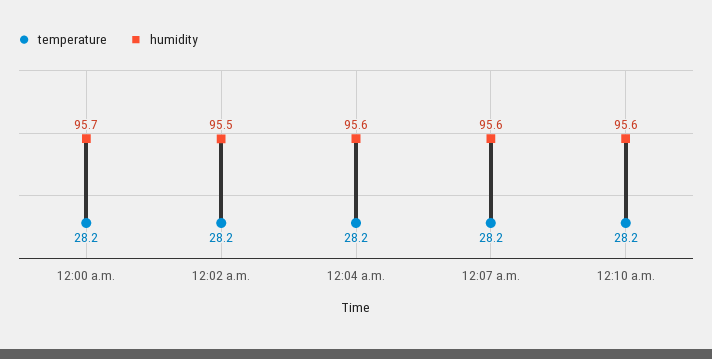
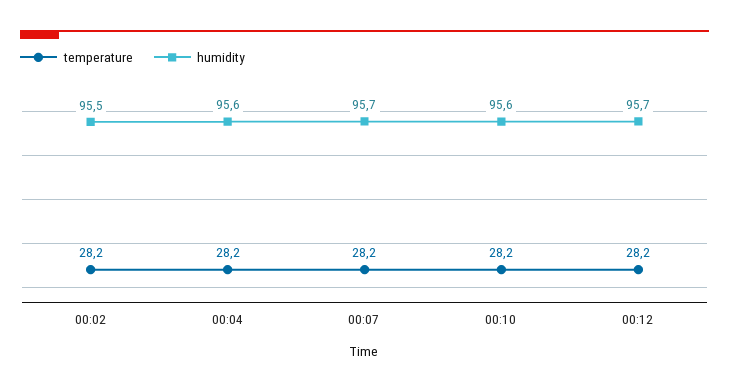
temperature, 12:00 a.m.: 28.2 -> none
humidity, 12:00 a.m.: 95.7 -> none
humidity, 12:07 a.m.: 95.6 -> 95.7
temperature, 00:12: none -> 28.2
humidity, 00:12: none -> 95.7

